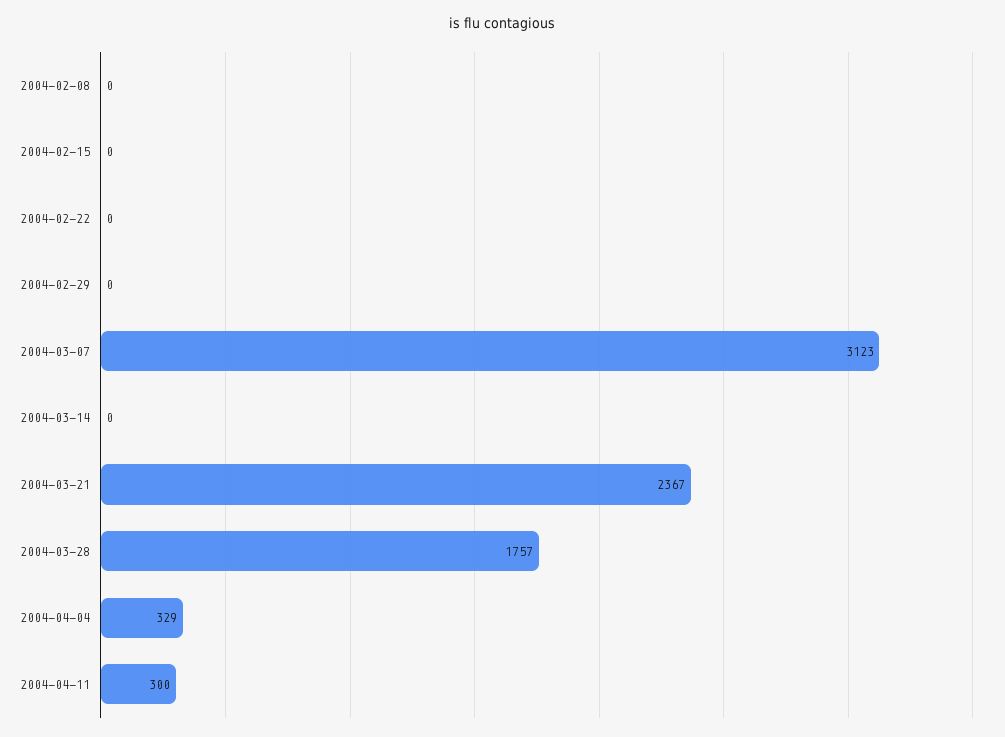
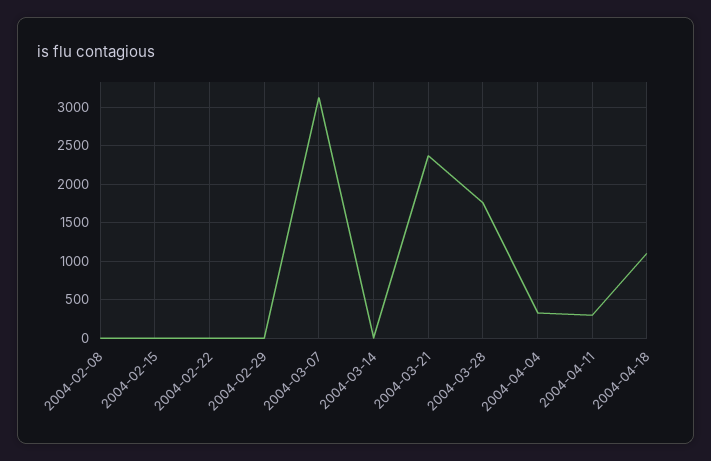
2004-04-18: none -> 1100

